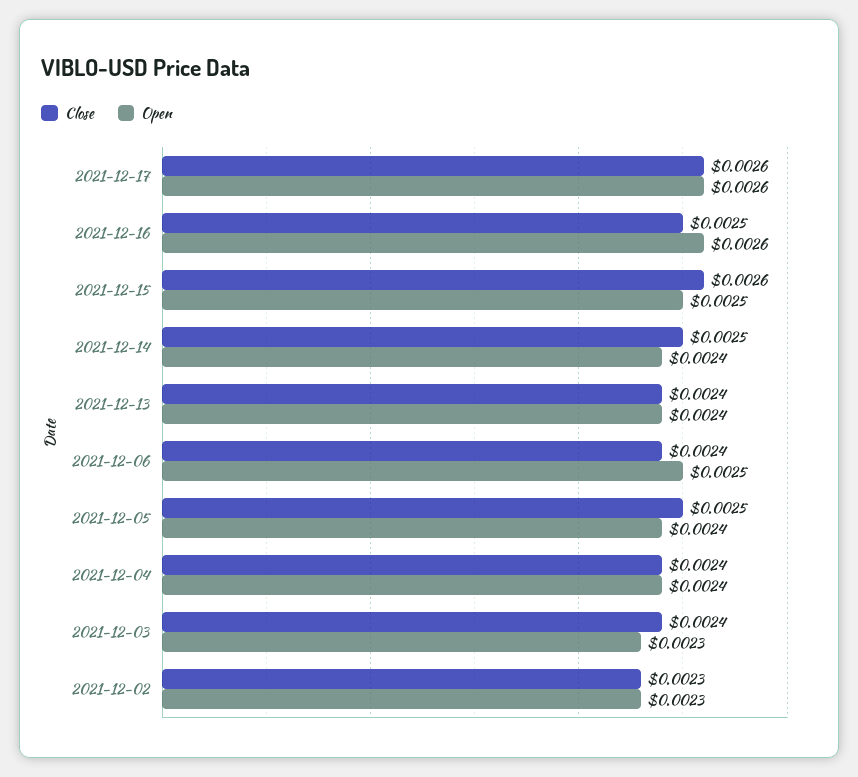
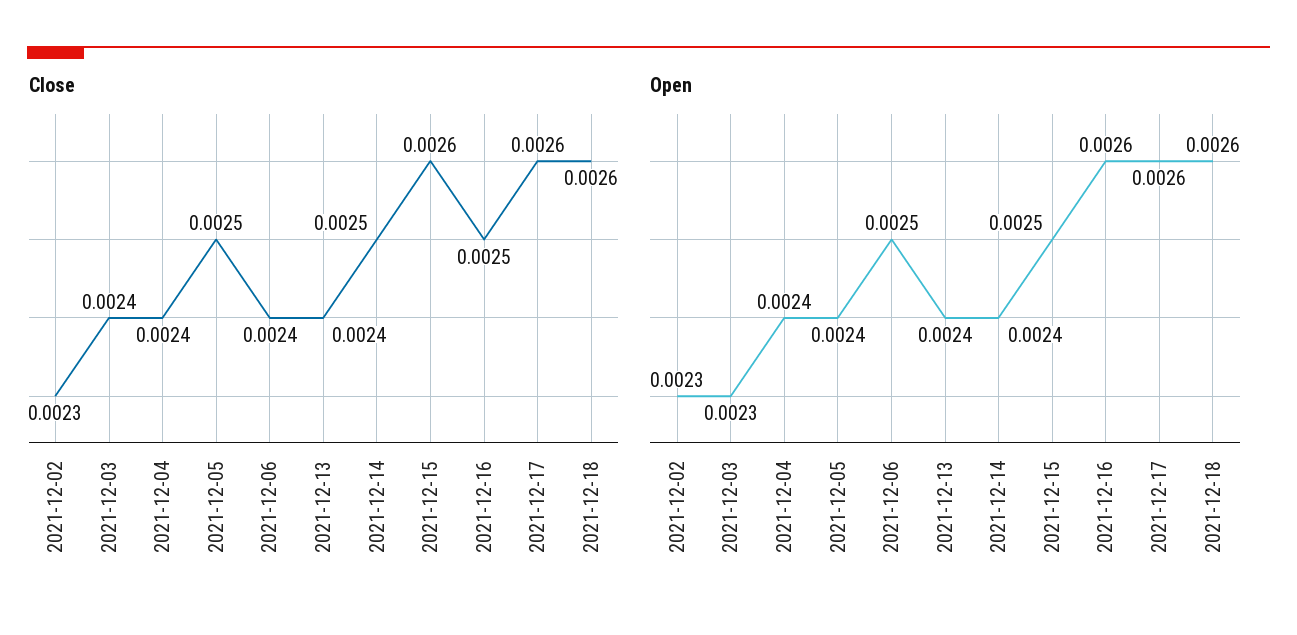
Close, 2021-12-18: none -> 0.0026
Open, 2021-12-18: none -> 0.0026

